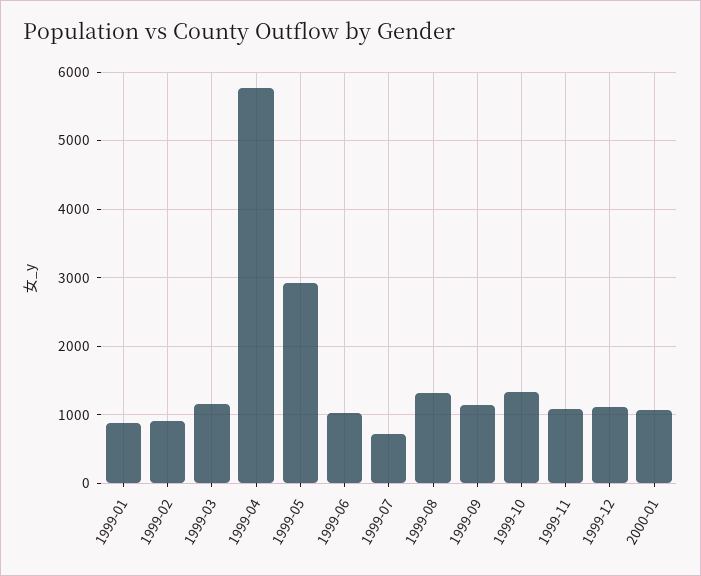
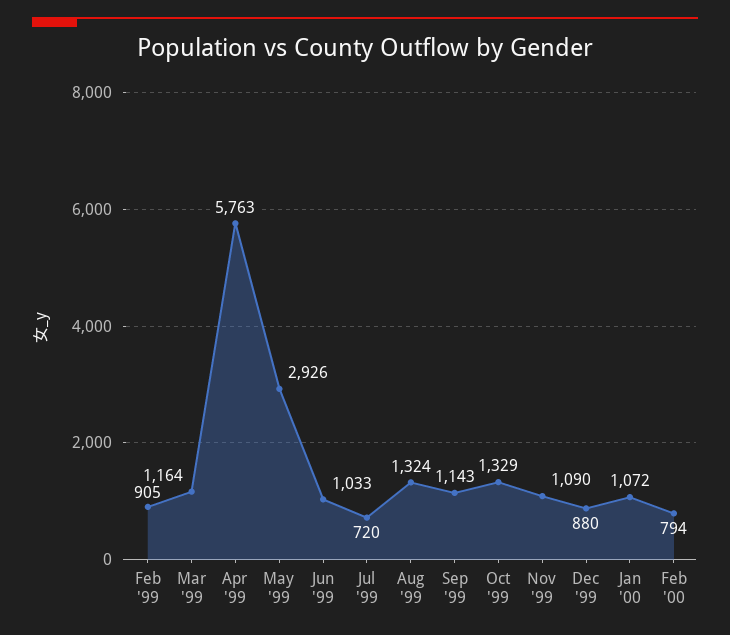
1999-01: 900 -> none
1999-12: 1100 -> 880
Feb '00: none -> 794

